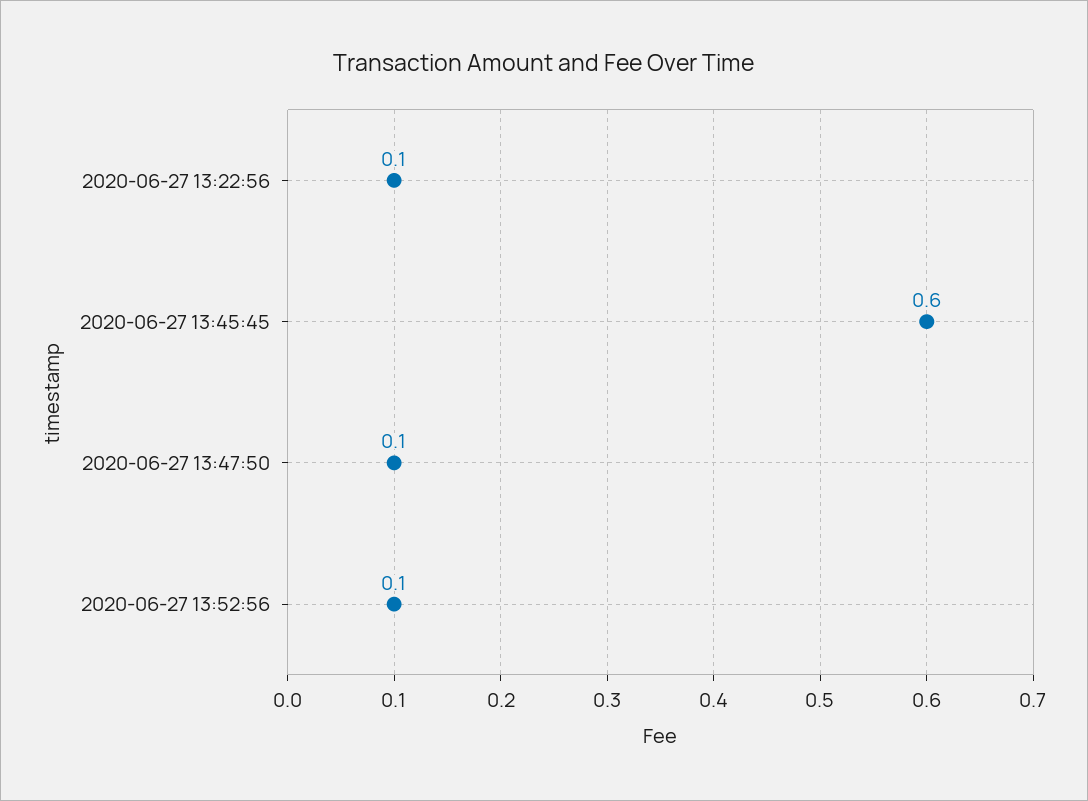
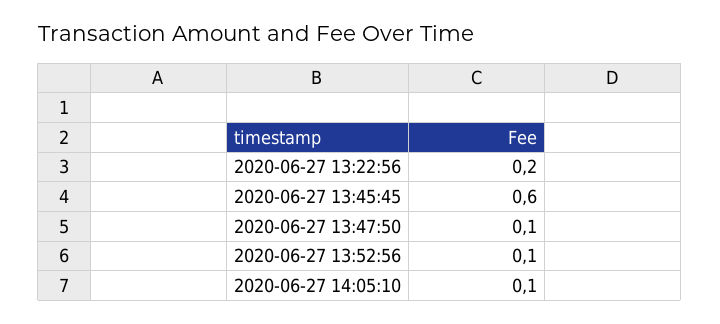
2020-06-27 13:22:56: 0.1 -> 0.2
2020-06-27 14:05:10: none -> 0.1

